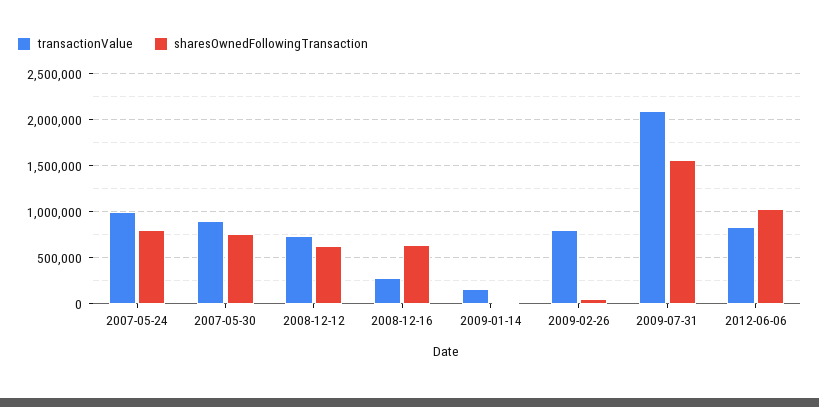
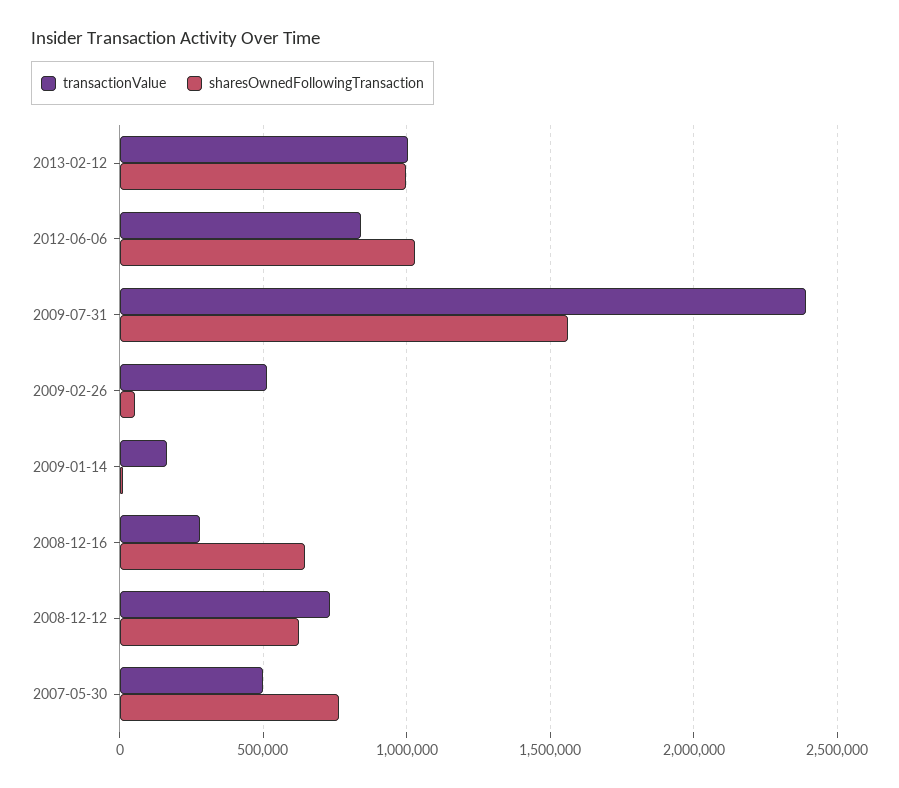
transactionValue, 2007-05-24: 1000000 -> none
sharesOwnedFollowingTransaction, 2007-05-24: 800000 -> none
transactionValue, 2007-05-30: 900000 -> 500000
transactionValue, 2009-02-26: 800000 -> 500000
transactionValue, 2009-07-31: 2100000 -> 2400000
transactionValue, 2013-02-12: none -> 1000000
sharesOwnedFollowingTransaction, 2013-02-12: none -> 1000000

